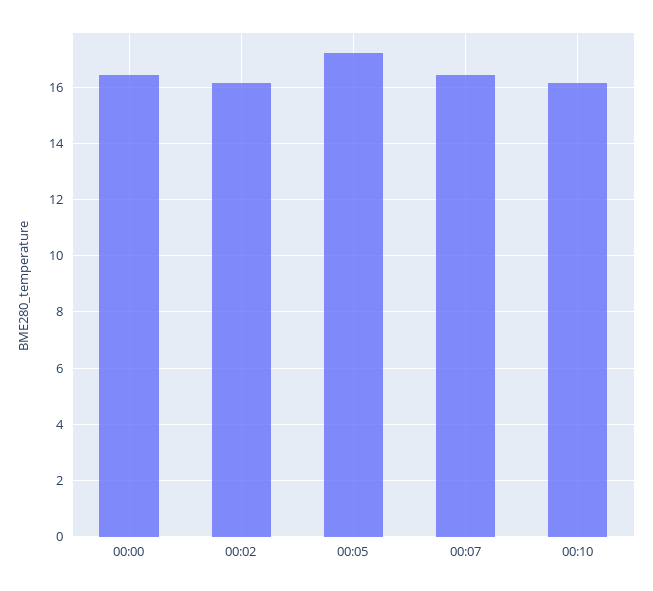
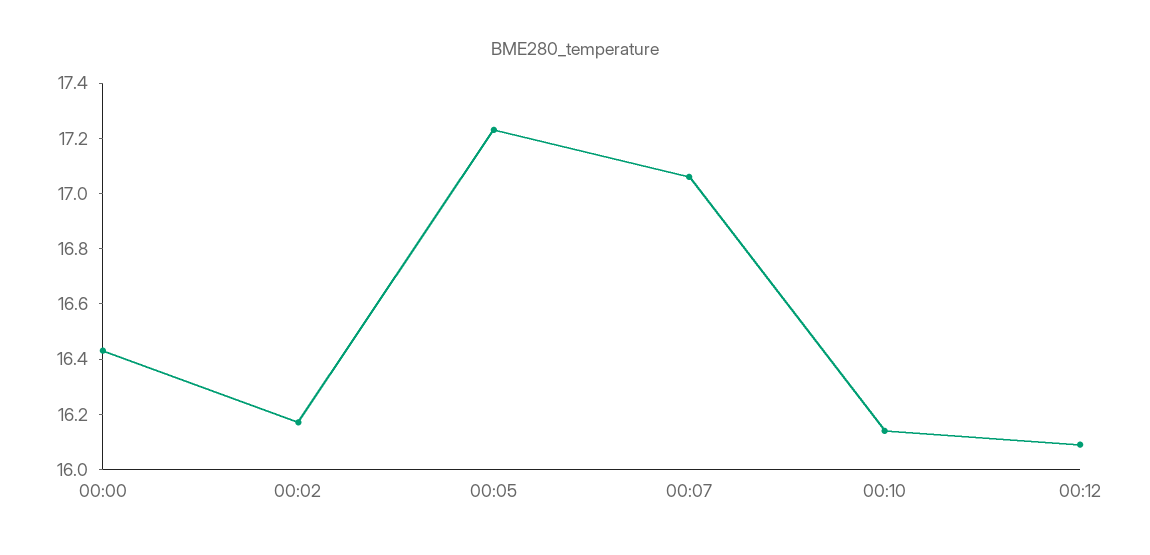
00:07: 16.5 -> 17.05
00:12: none -> 16.1

